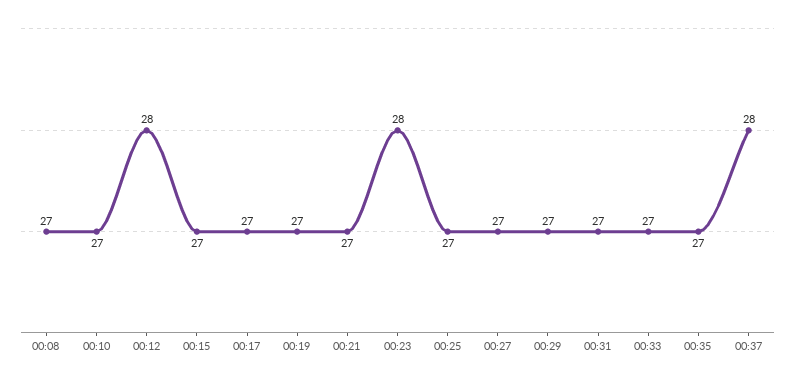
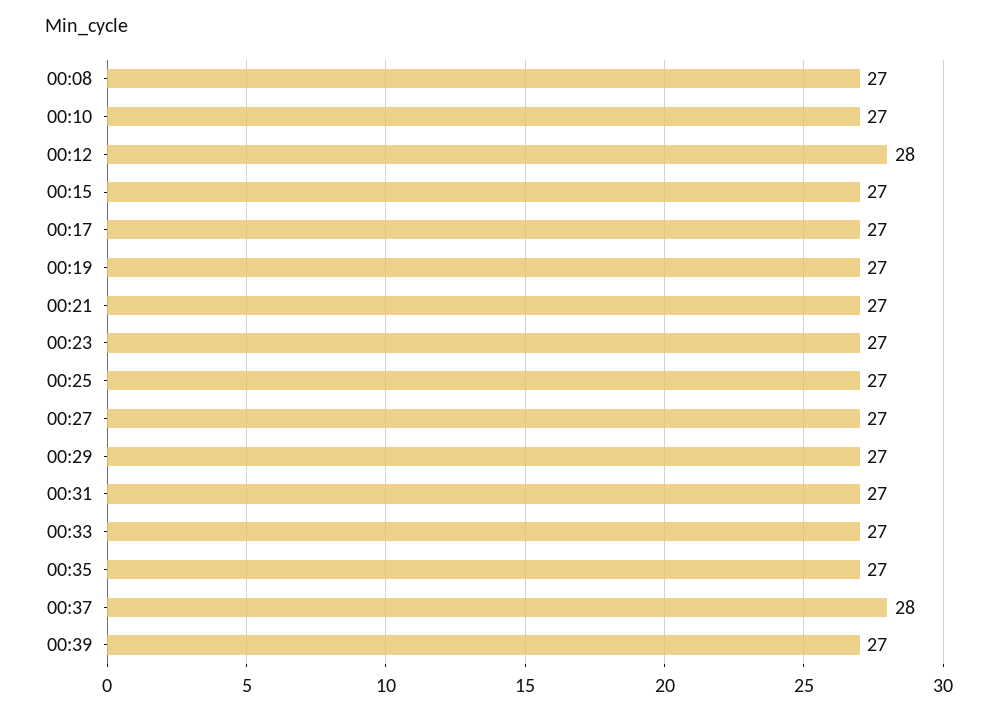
00:23: 28 -> 27
00:39: none -> 27

